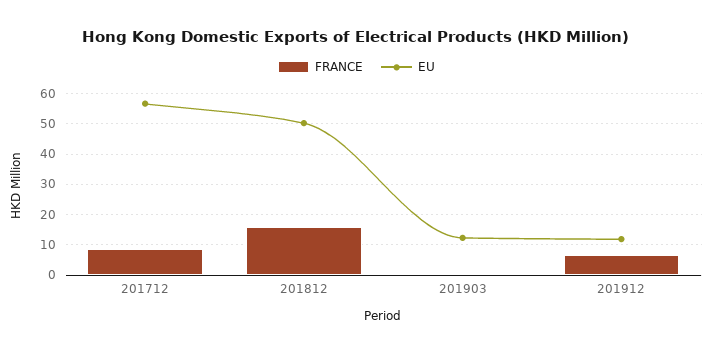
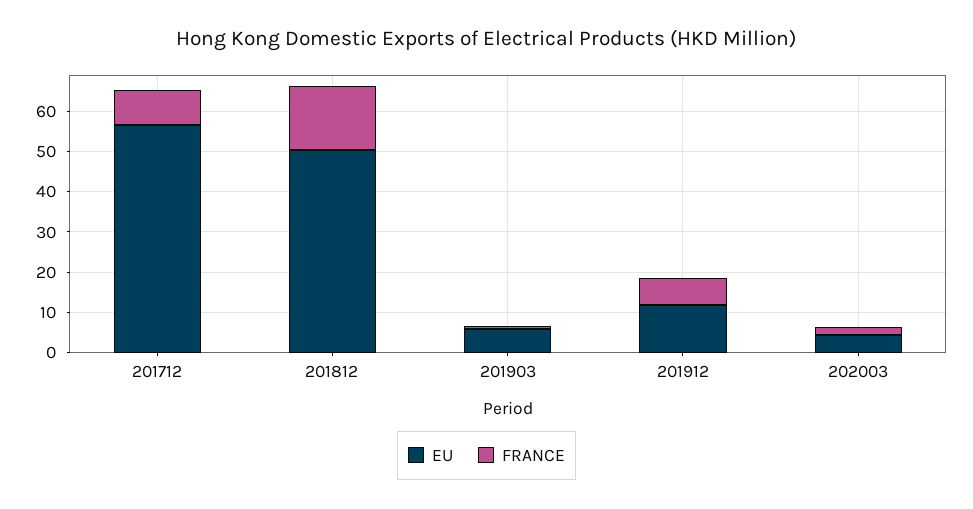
EU, 201903: 12 -> 6
EU, 202003: none -> 4
FRANCE, 202003: none -> 2

